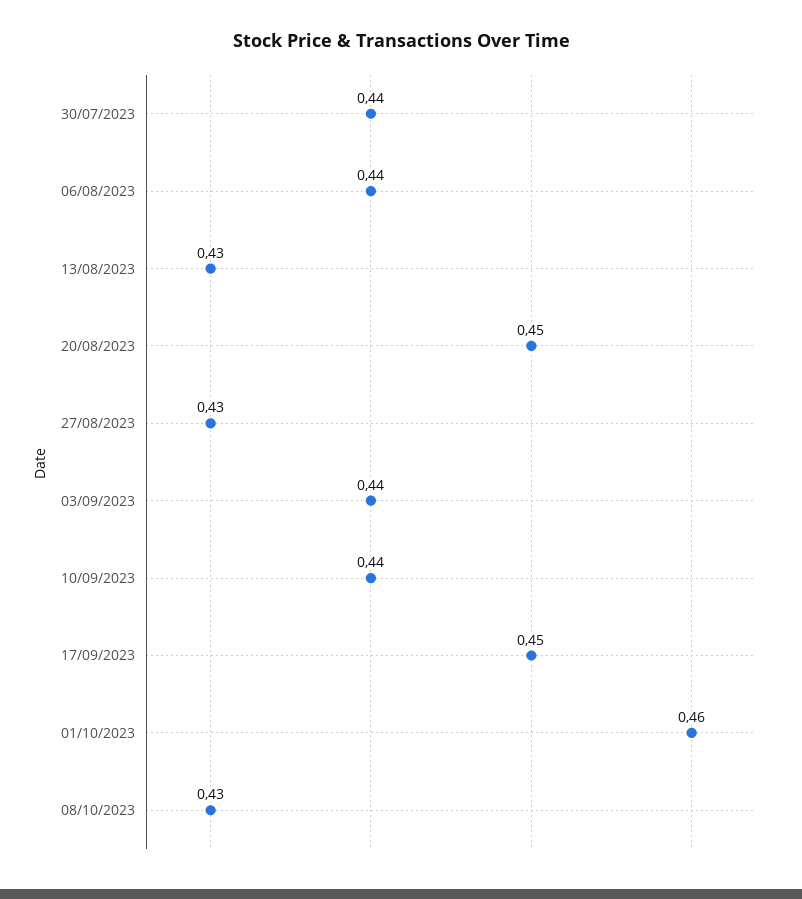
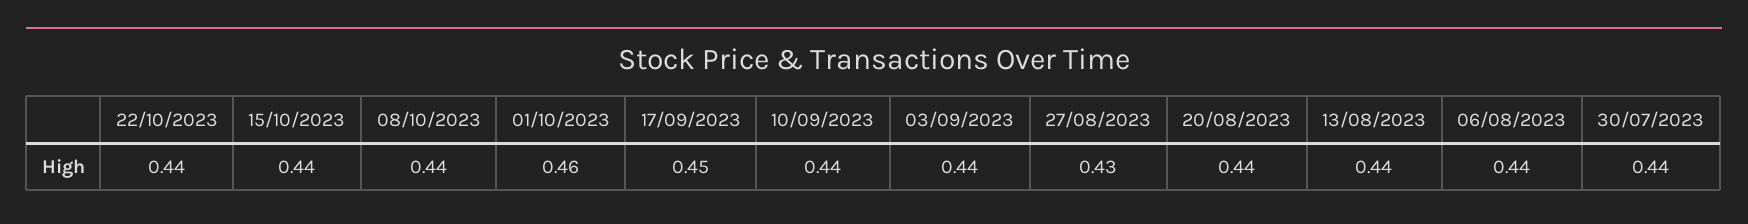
13/08/2023: 0.43 -> 0.44
20/08/2023: 0.45 -> 0.44
08/10/2023: 0.43 -> 0.44
22/10/2023: none -> 0.44
15/10/2023: none -> 0.44

